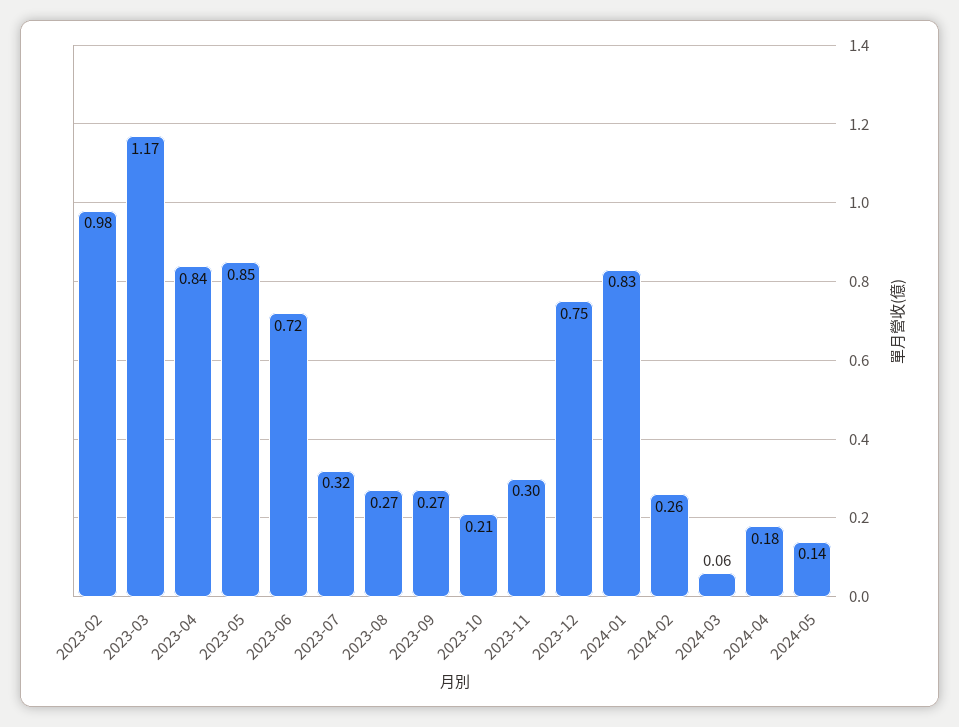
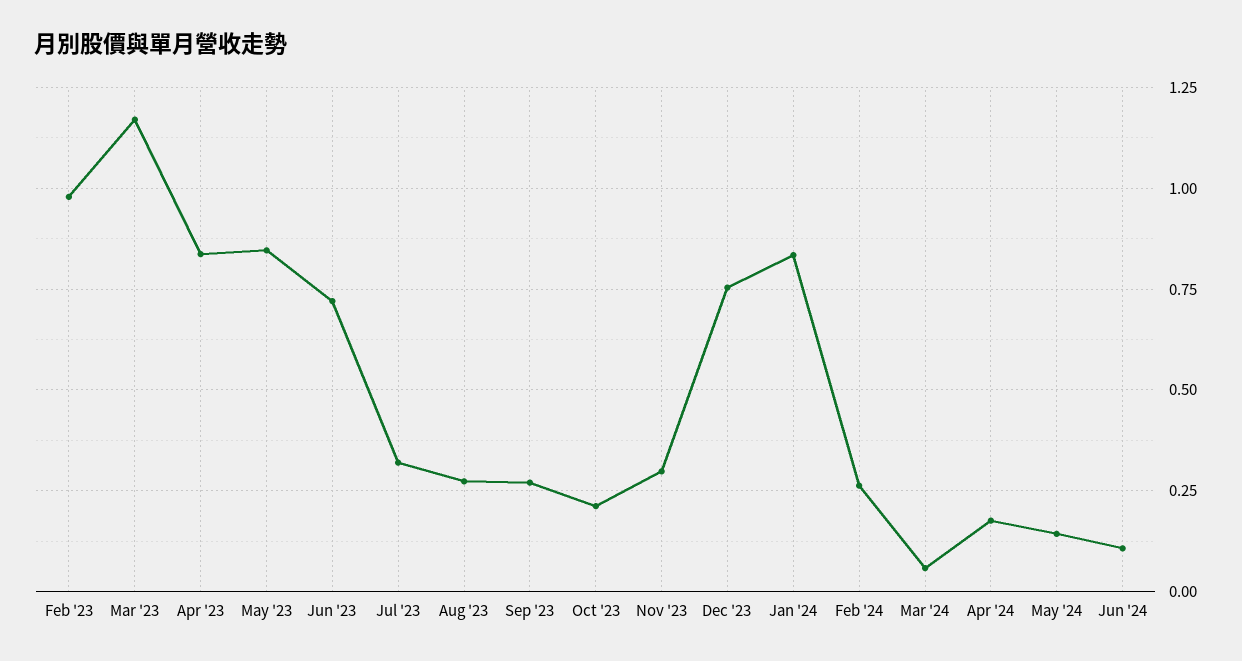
Jun '24: none -> 0.1

